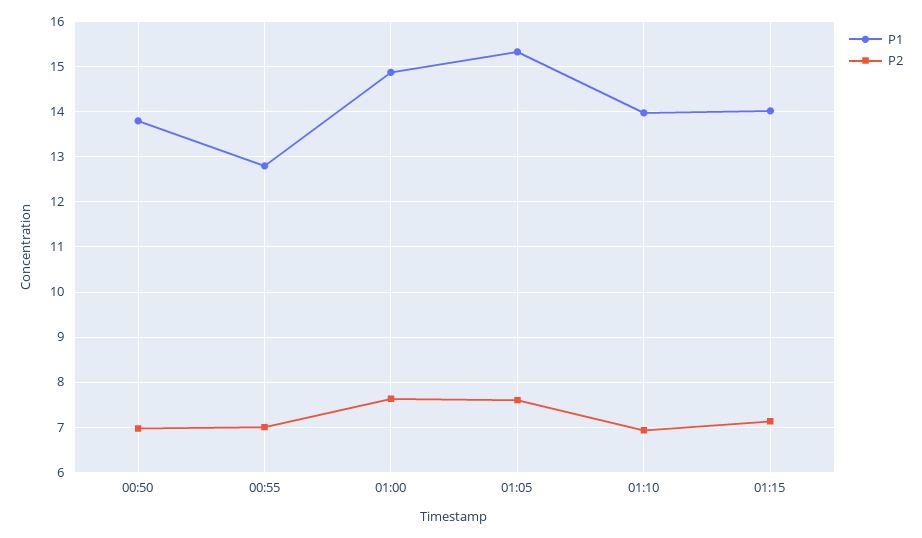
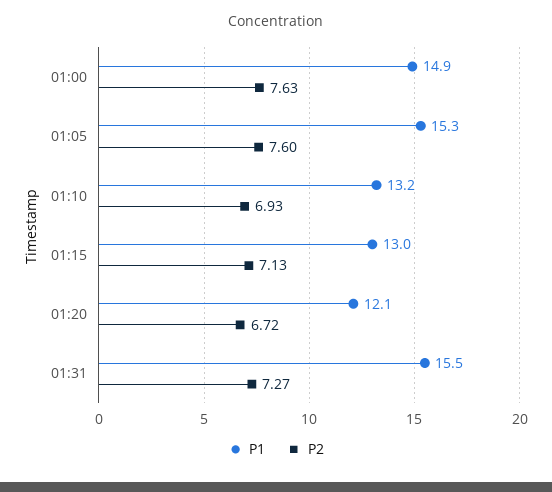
P1, 00:50: 13.8 -> none
P2, 00:50: 7 -> none
P1, 00:55: 12.8 -> none
P2, 00:55: 7 -> none
P1, 01:10: 14 -> 13.2
P1, 01:15: 14 -> 13
P1, 01:20: none -> 12.1
P2, 01:20: none -> 6.72
P1, 01:31: none -> 15.5
P2, 01:31: none -> 7.27

